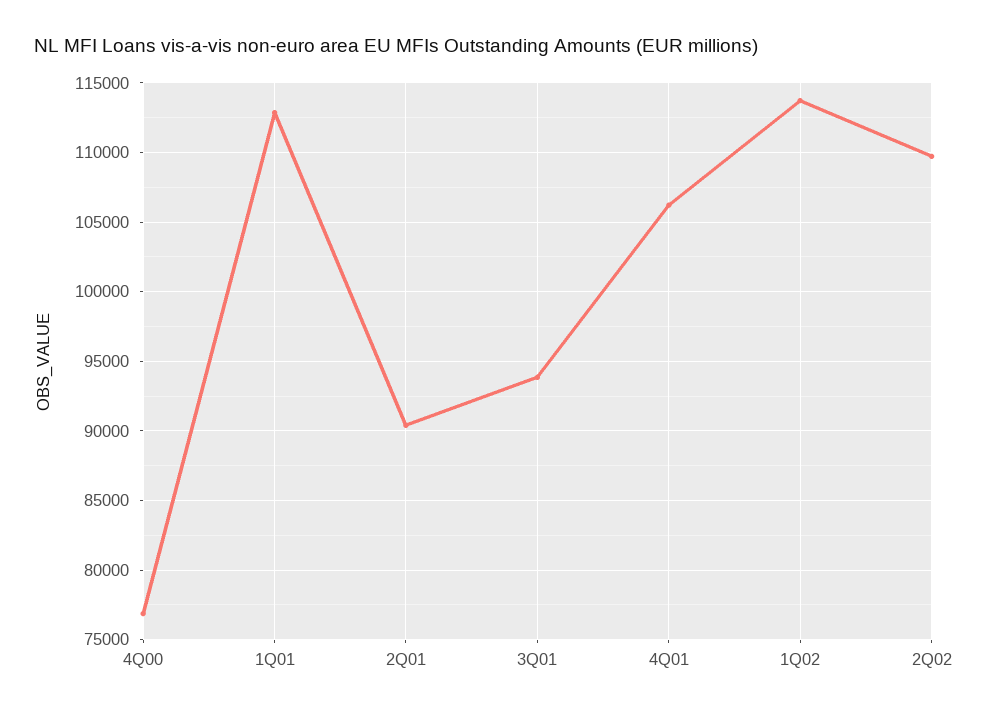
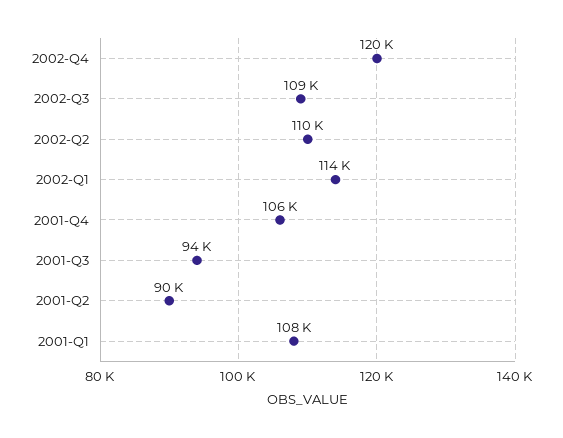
4Q00: 77000 -> none
1Q01: 113000 -> 108000
2002-Q4: none -> 120000
2002-Q3: none -> 109000

